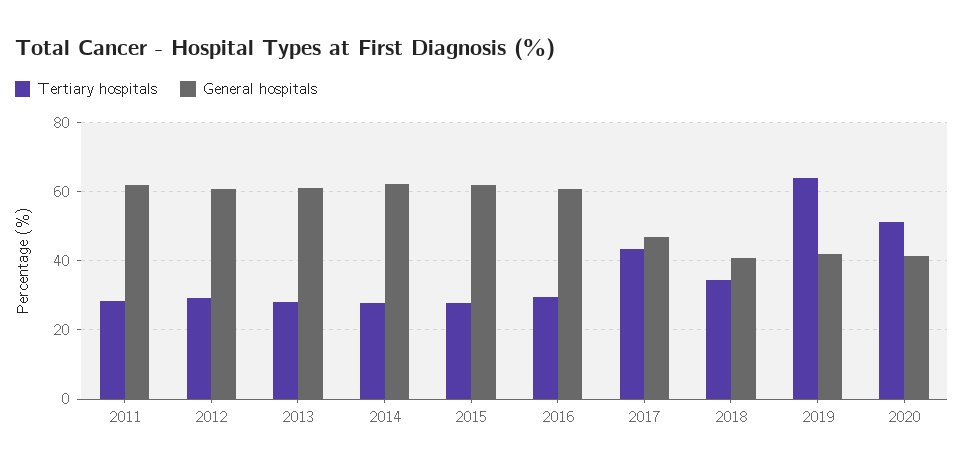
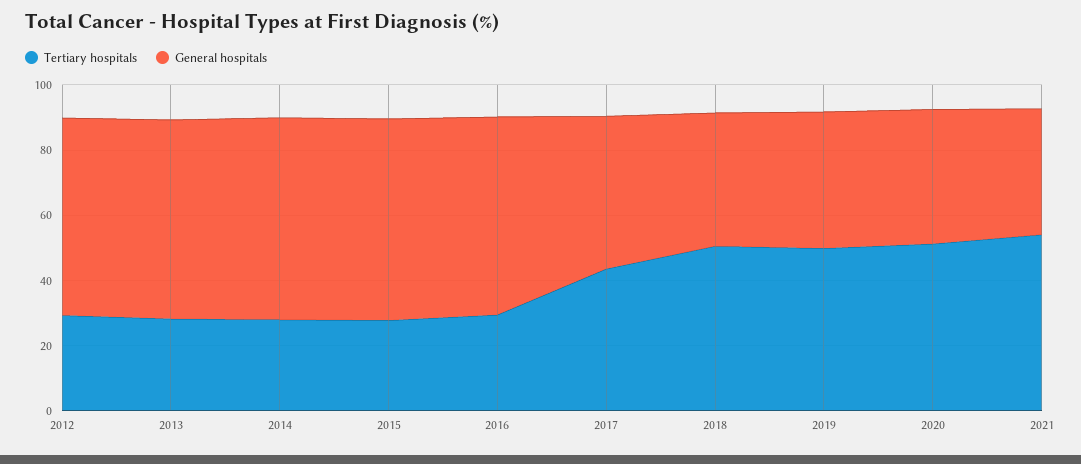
Tertiary hospitals, 2011: 28 -> none
General hospitals, 2011: 62 -> none
Tertiary hospitals, 2018: 34 -> 50
Tertiary hospitals, 2019: 64 -> 50
Tertiary hospitals, 2021: none -> 55
General hospitals, 2021: none -> 40

